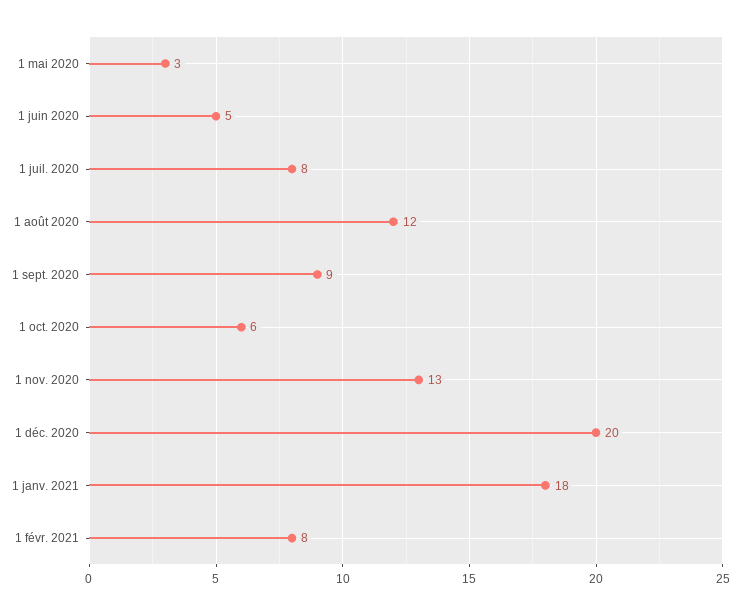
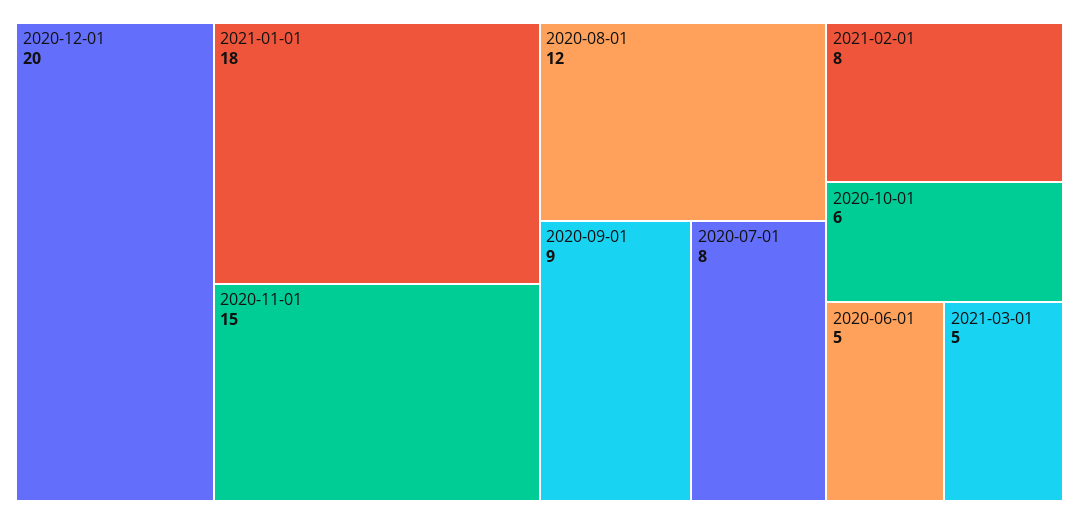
1 mai 2020: 3 -> none
1 nov. 2020: 13 -> 15
2021-03-01: none -> 5

